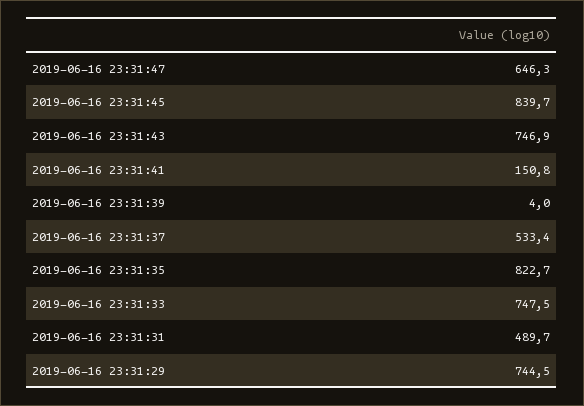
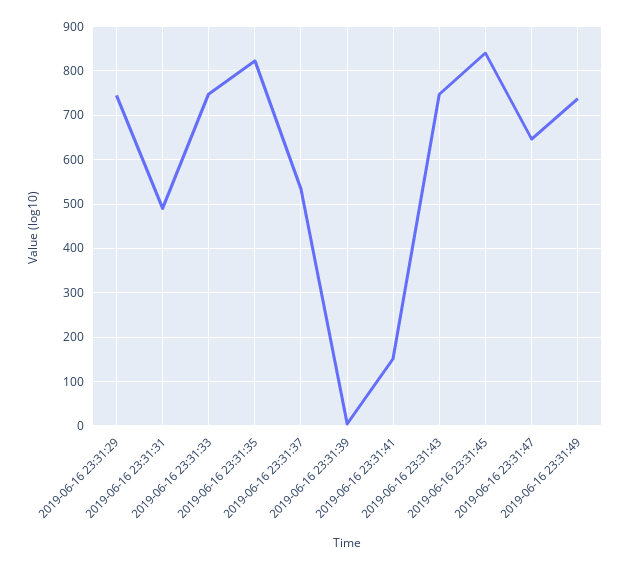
2019-06-16 23:31:49: none -> 740

